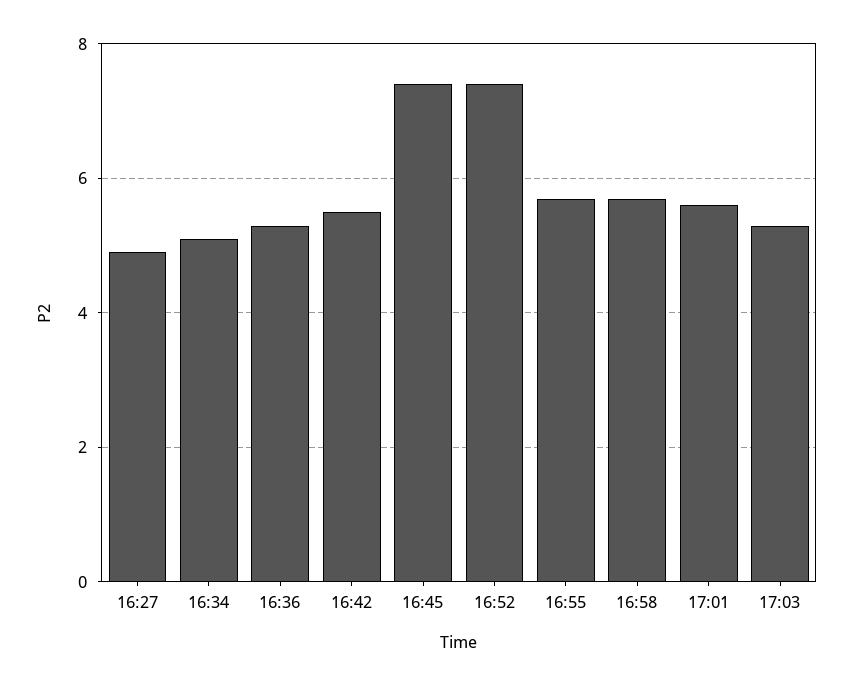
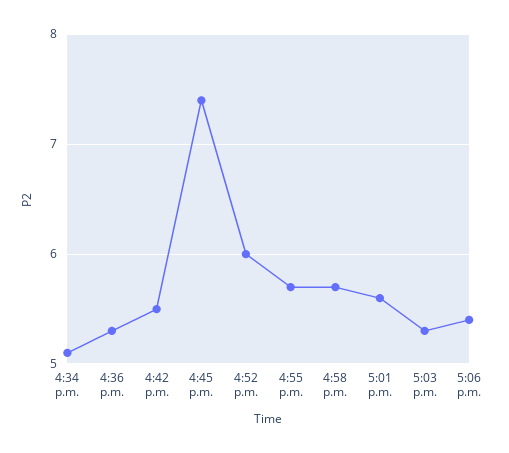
16:27: 5 -> none
16:52: 7.5 -> 6
5:06 p.m.: none -> 5.4

